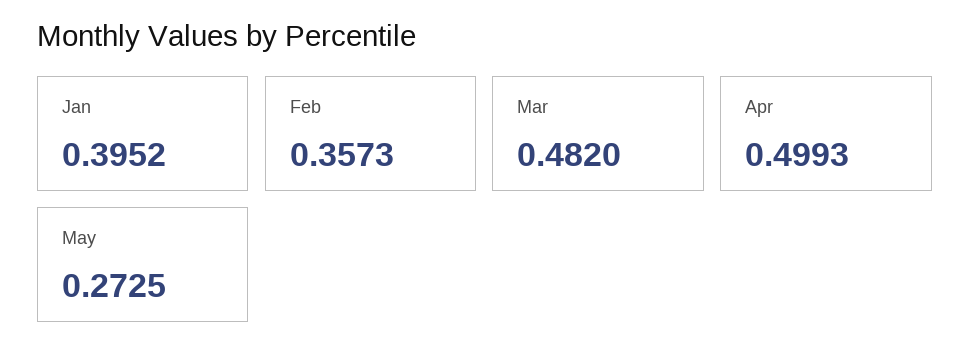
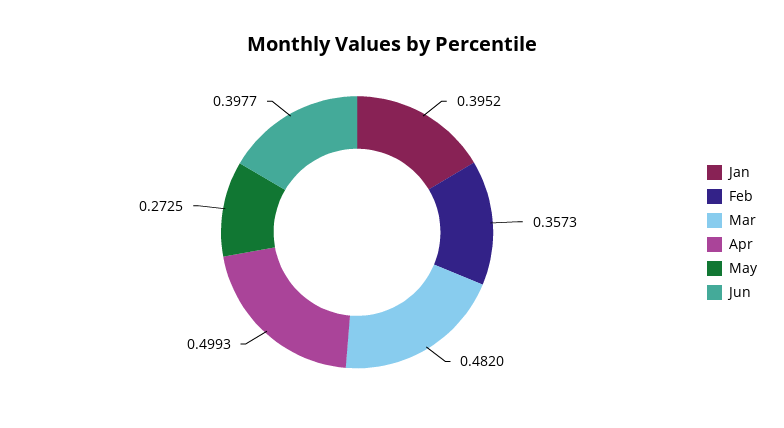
Jun: none -> 0.3977

